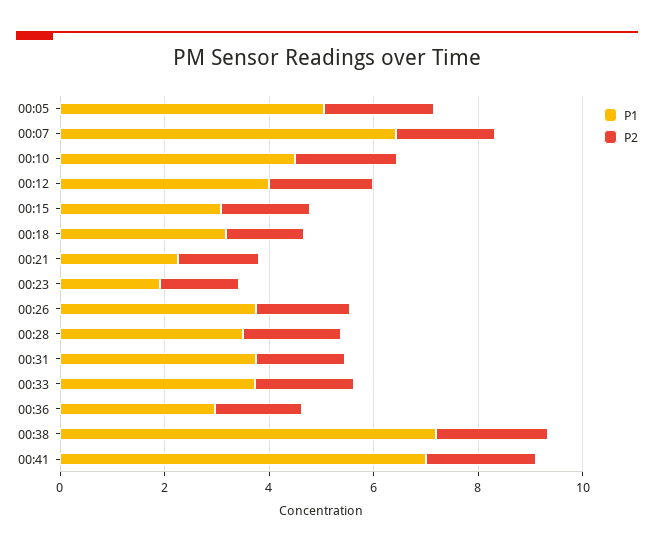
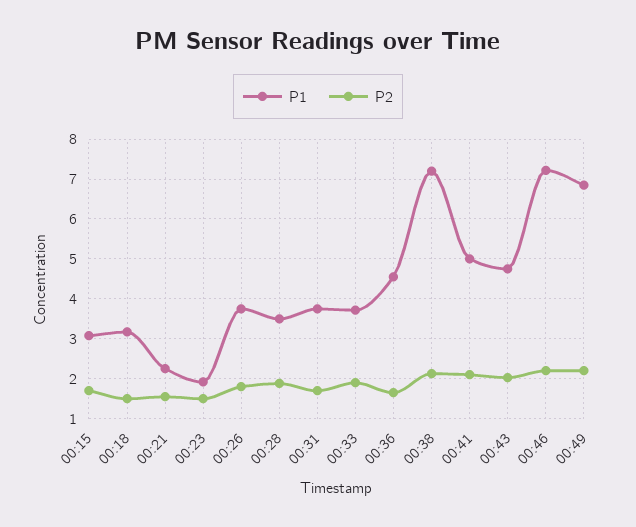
P1, 00:05: 5 -> none
P2, 00:05: 2 -> none
P1, 00:07: 6.5 -> none
P2, 00:07: 2 -> none
P1, 00:10: 4.5 -> none
P2, 00:10: 2 -> none
P1, 00:12: 4 -> none
P2, 00:12: 2 -> none
P1, 00:36: 3 -> 4.6
P1, 00:41: 7 -> 5
P1, 00:43: none -> 4.8
P2, 00:43: none -> 2
P1, 00:46: none -> 7.2
P2, 00:46: none -> 2.2
P1, 00:49: none -> 6.8
P2, 00:49: none -> 2.2

